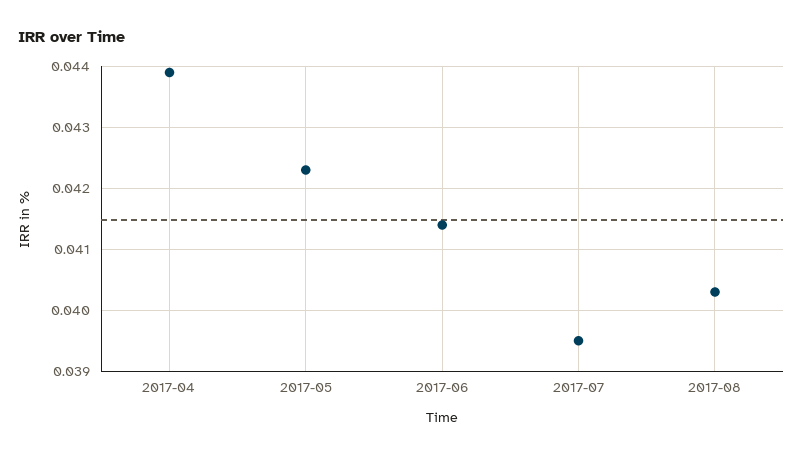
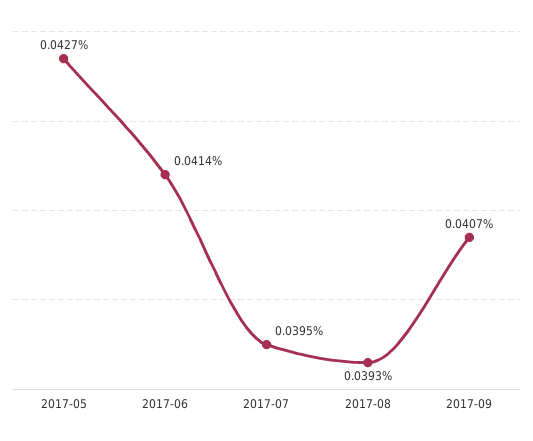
2017-04: 0.0439 -> none
2017-05: 0.0423 -> 0.0427
2017-08: 0.0403 -> 0.0393
2017-09: none -> 0.0407

